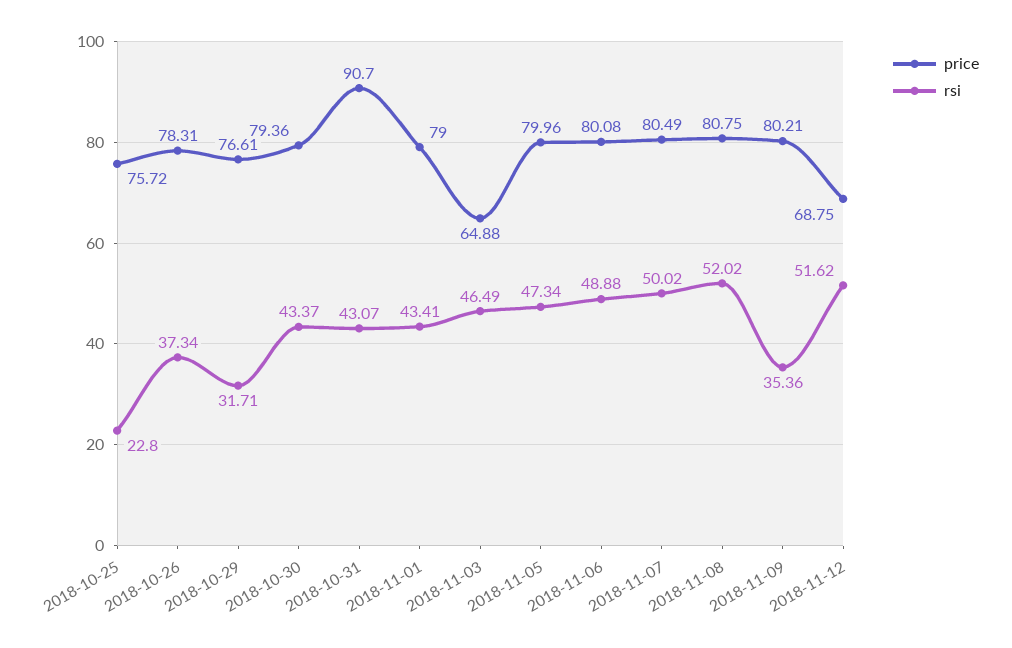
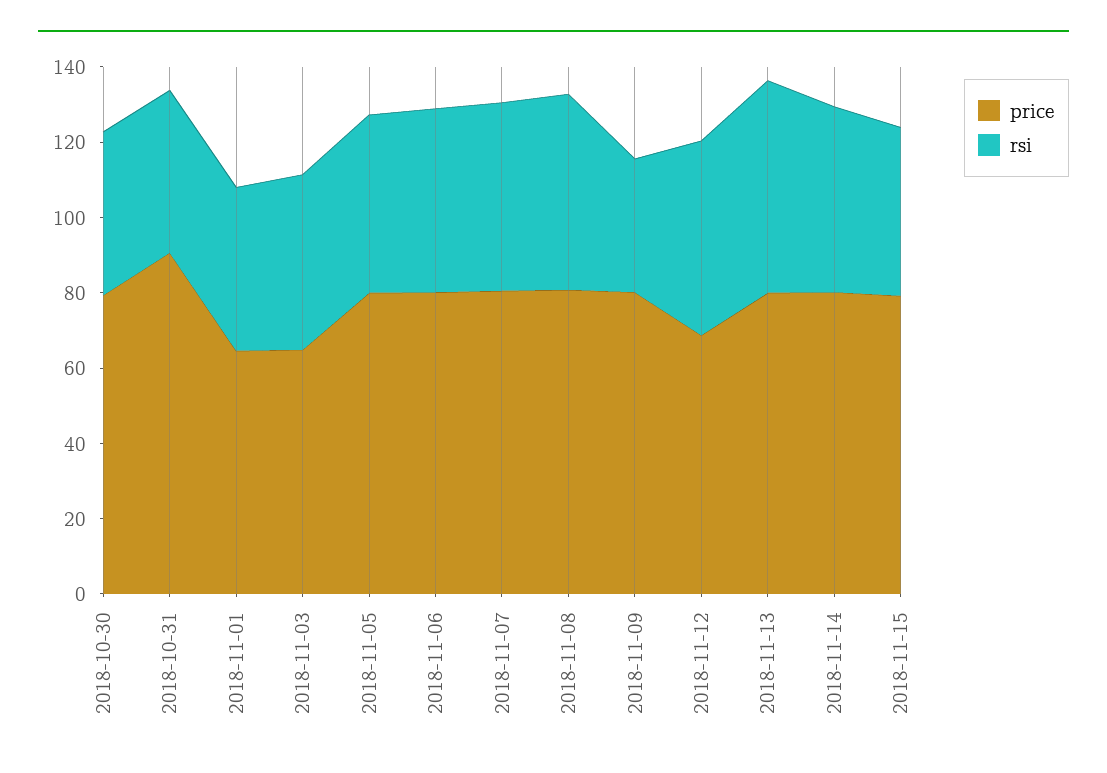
price, 2018-10-25: 75.72 -> none
rsi, 2018-10-25: 22.8 -> none
price, 2018-10-26: 78.31 -> none
rsi, 2018-10-26: 37.34 -> none
price, 2018-10-29: 76.61 -> none
rsi, 2018-10-29: 31.71 -> none
price, 2018-11-01: 79 -> 65
price, 2018-11-13: none -> 80
rsi, 2018-11-13: none -> 55
price, 2018-11-14: none -> 80
rsi, 2018-11-14: none -> 50
price, 2018-11-15: none -> 80
rsi, 2018-11-15: none -> 45

